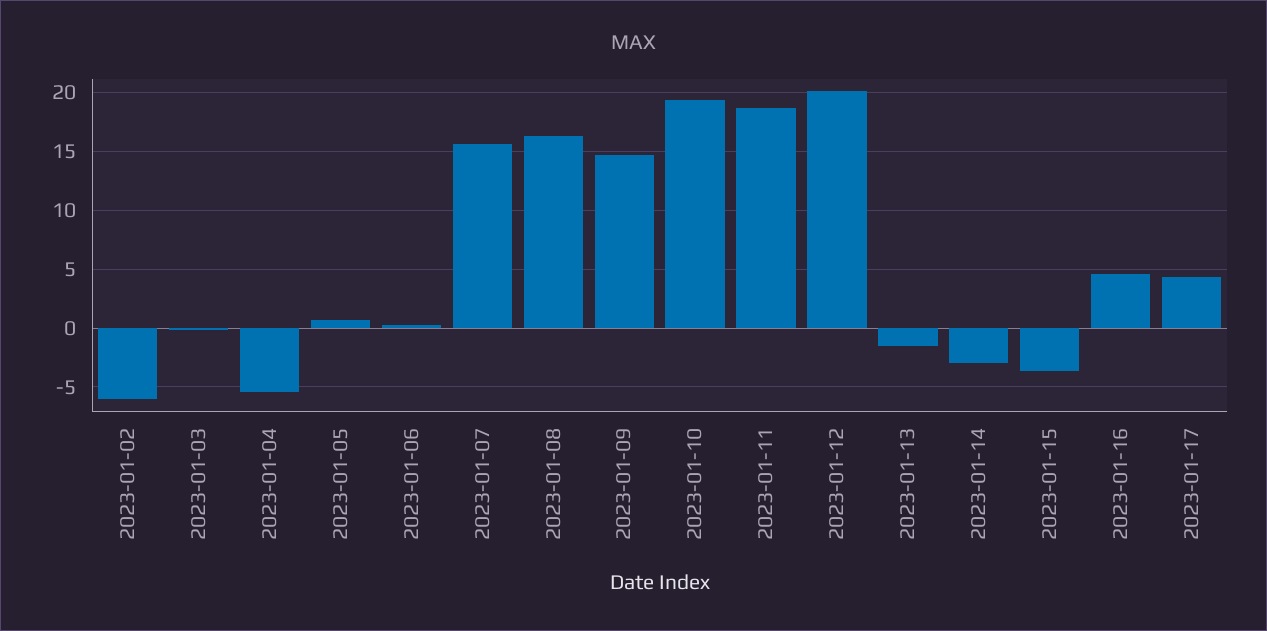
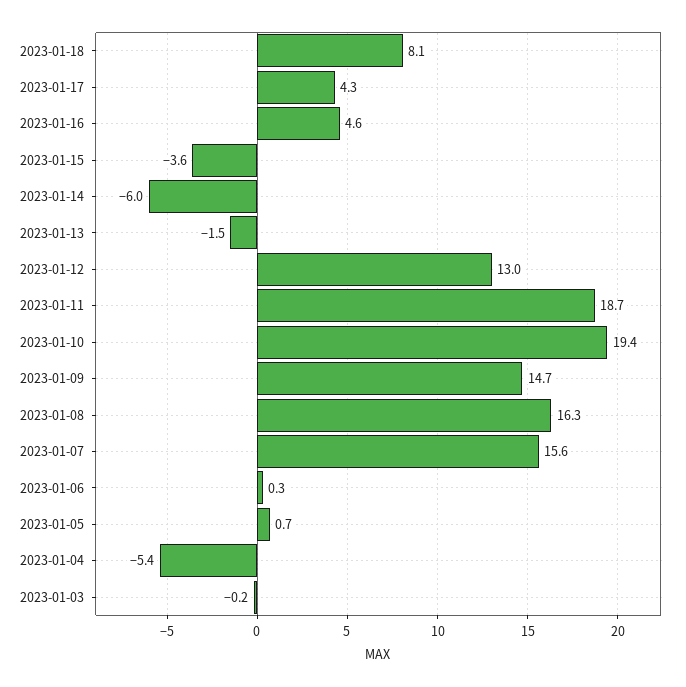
2023-01-02: -6 -> none
2023-01-12: 20 -> 13
2023-01-14: -3 -> -6
2023-01-18: none -> 8.1

